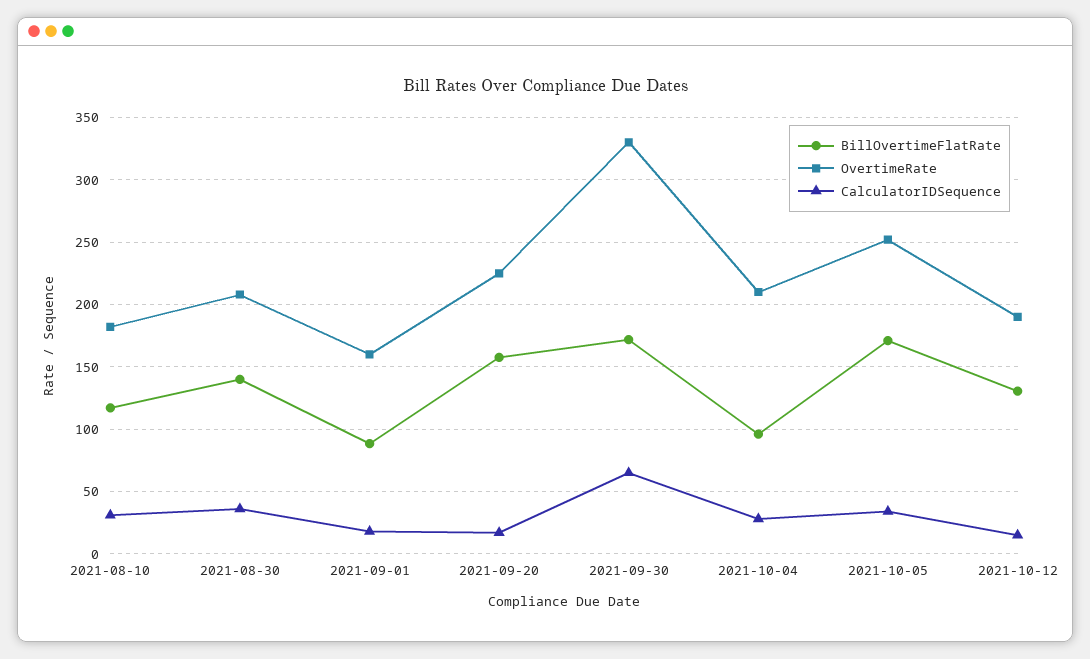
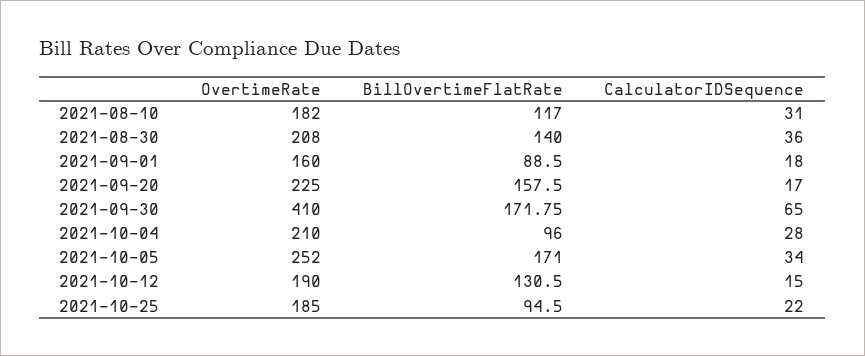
OvertimeRate, 2021-09-30: 330 -> 410
OvertimeRate, 2021-10-25: none -> 185
BillOvertimeFlatRate, 2021-10-25: none -> 94.5
CalculatorIDSequence, 2021-10-25: none -> 22

